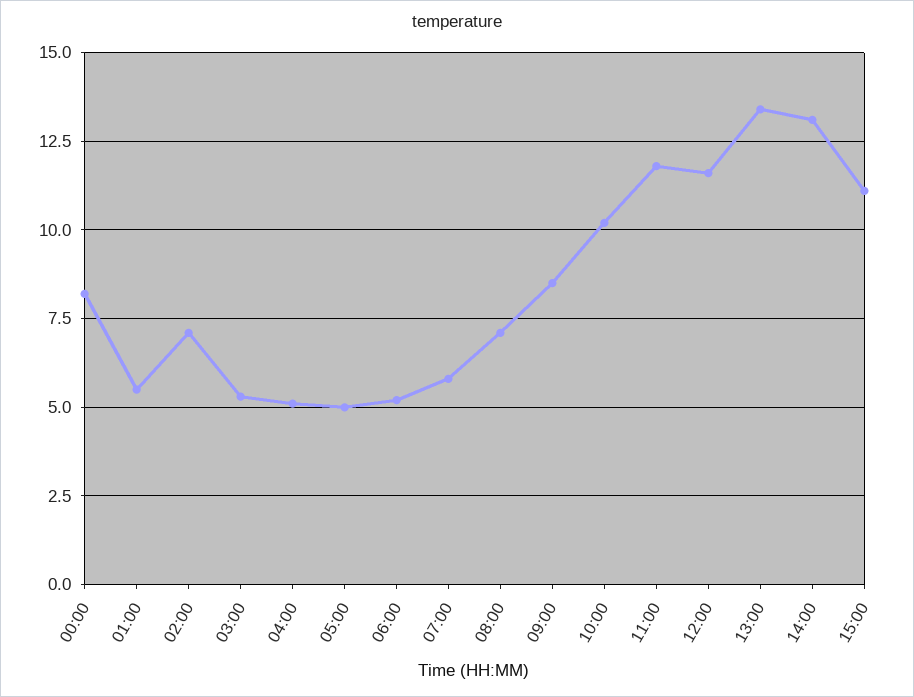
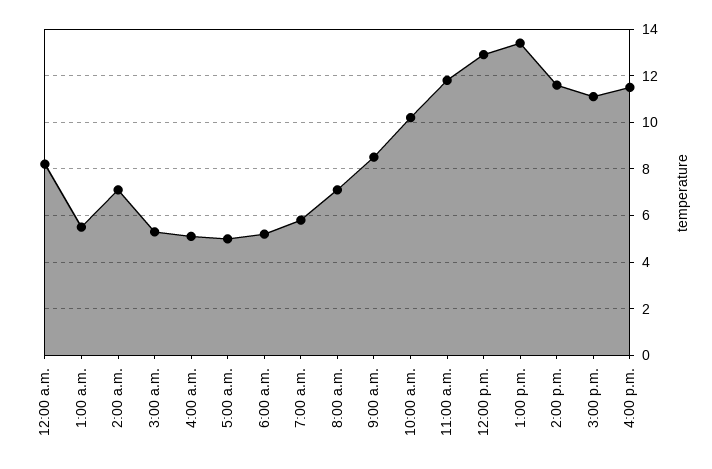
12:00: 11.5 -> 13
14:00: 13 -> 11.5
4:00 p.m.: none -> 11.5

